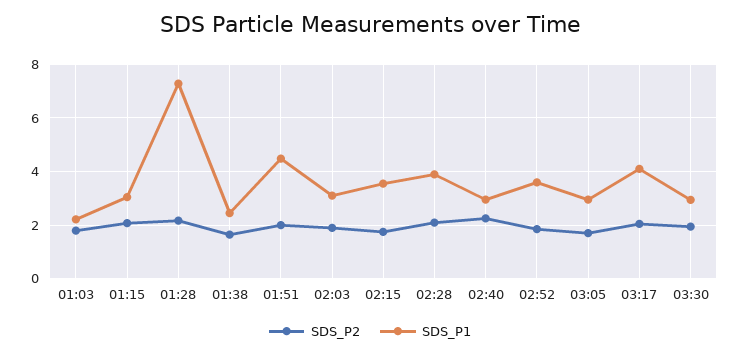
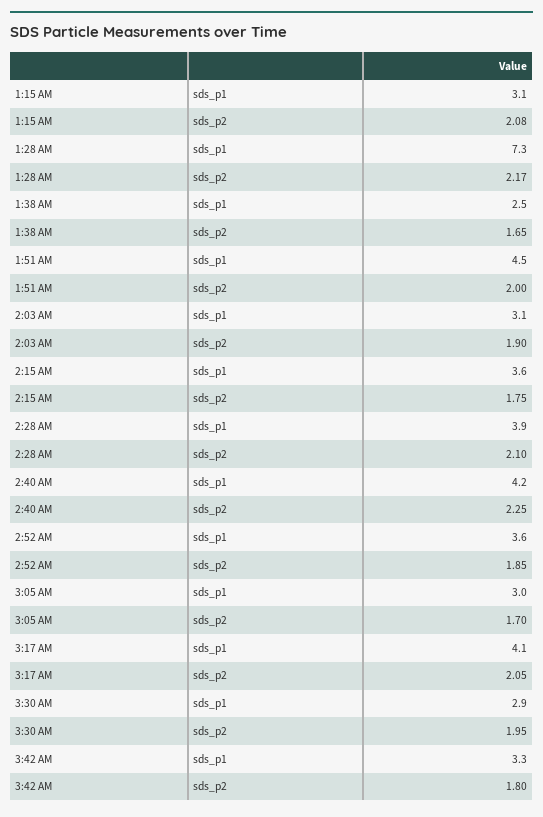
SDS_P2, 01:03: 1.75 -> none
SDS_P1, 01:03: 2.25 -> none
SDS_P1, 02:40: 3 -> 4.2
SDS_P1, 3:42 AM: none -> 3.3
SDS_P2, 3:42 AM: none -> 1.8

